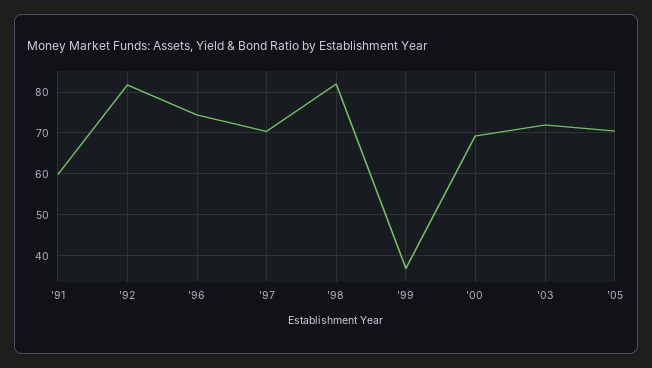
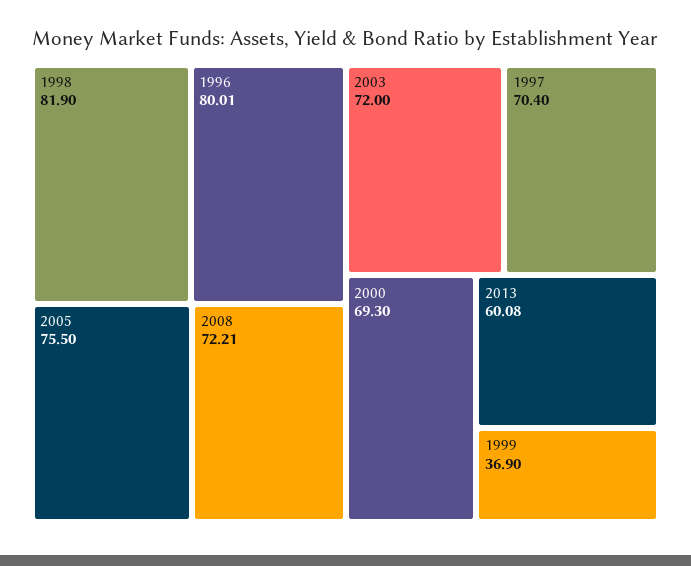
'91: 60 -> none
'92: 82 -> none
'96: 74 -> 80.01
'05: 70 -> 75.5
2008: none -> 72.21
2013: none -> 60.08

